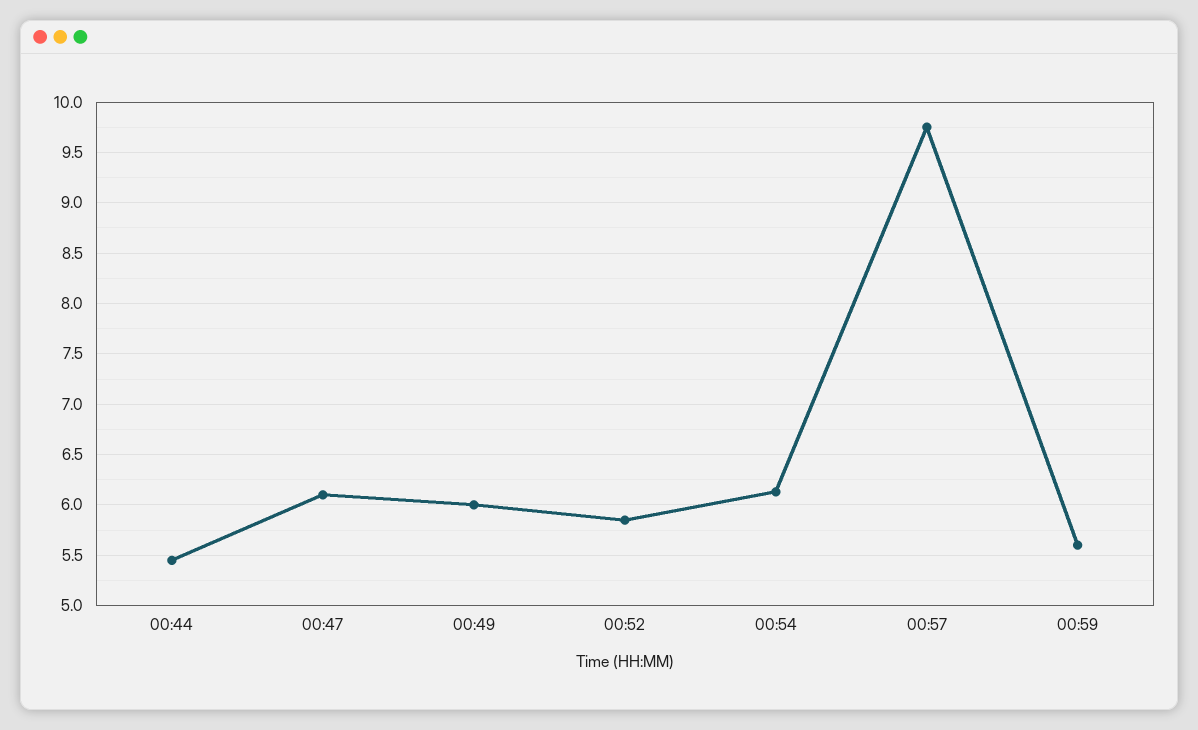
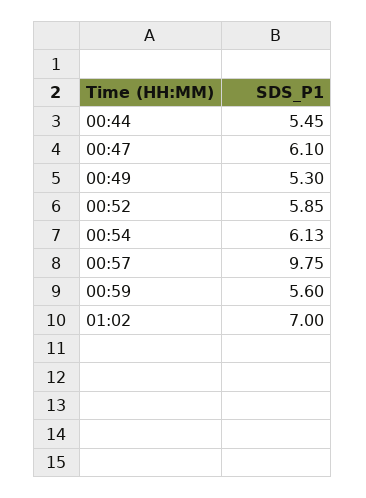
00:49: 6 -> 5.3
01:02: none -> 7

